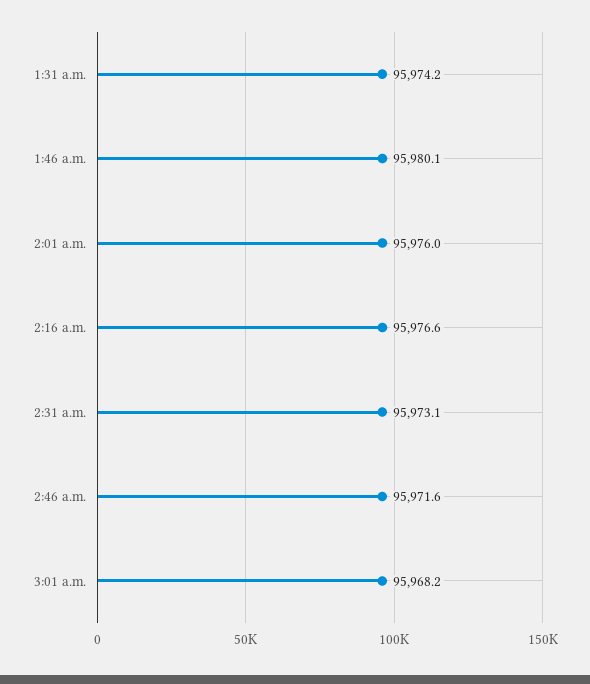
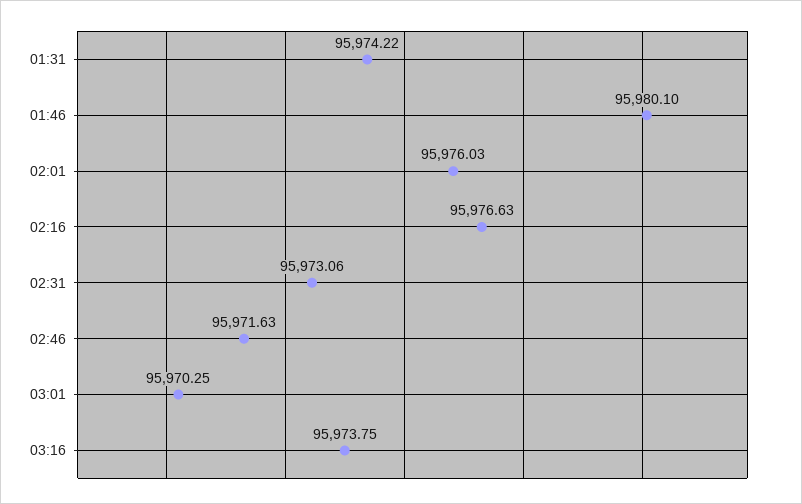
3:01 a.m.: 95968.2 -> 95970.25
03:16: none -> 95973.75

